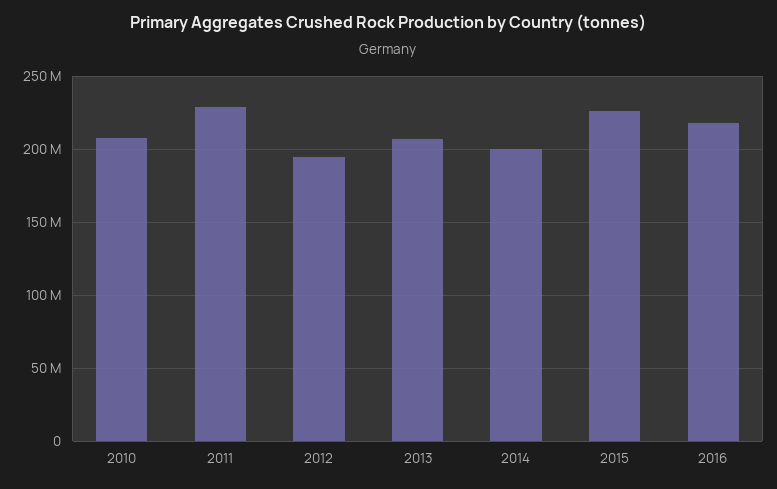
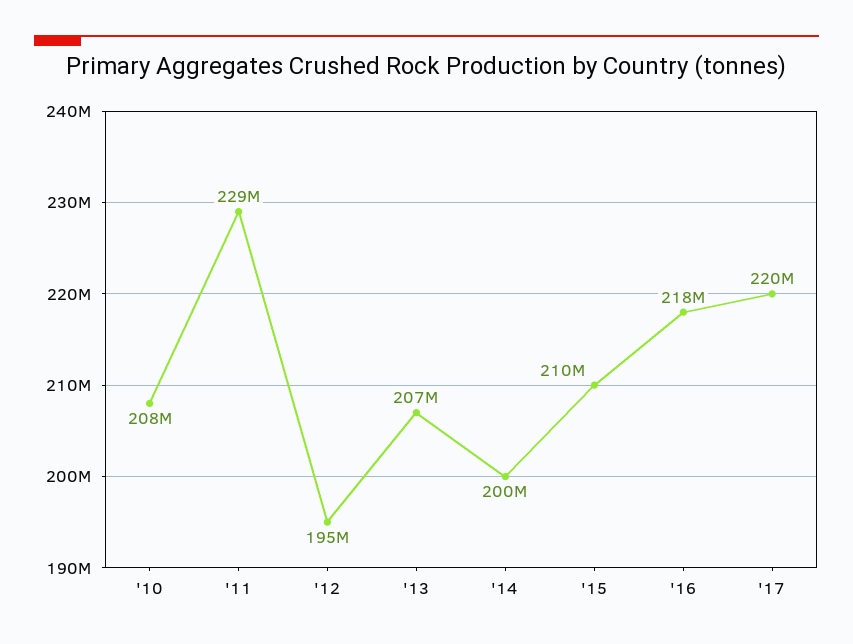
2015: 225000000 -> 210000000
'17: none -> 220000000

